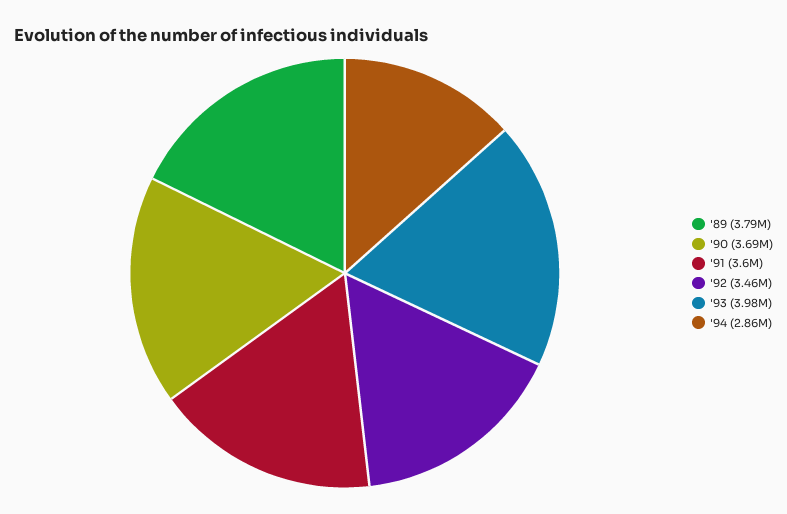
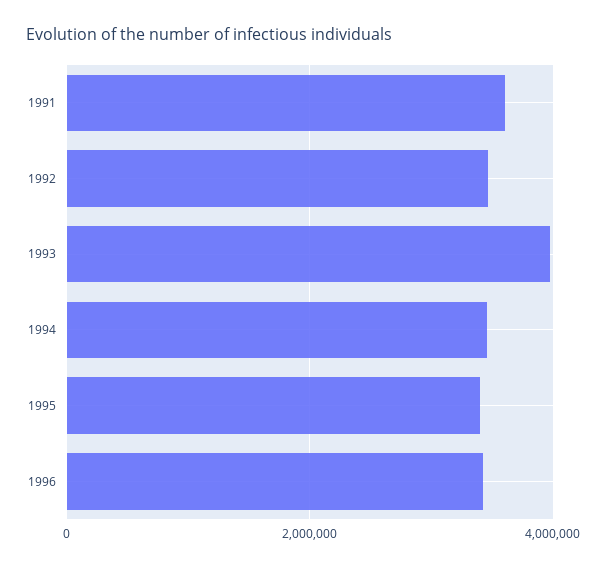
'89: 3790000 -> none
'90: 3690000 -> none
'94: 2860000 -> 3400000
1995: none -> 3400000
1996: none -> 3400000

